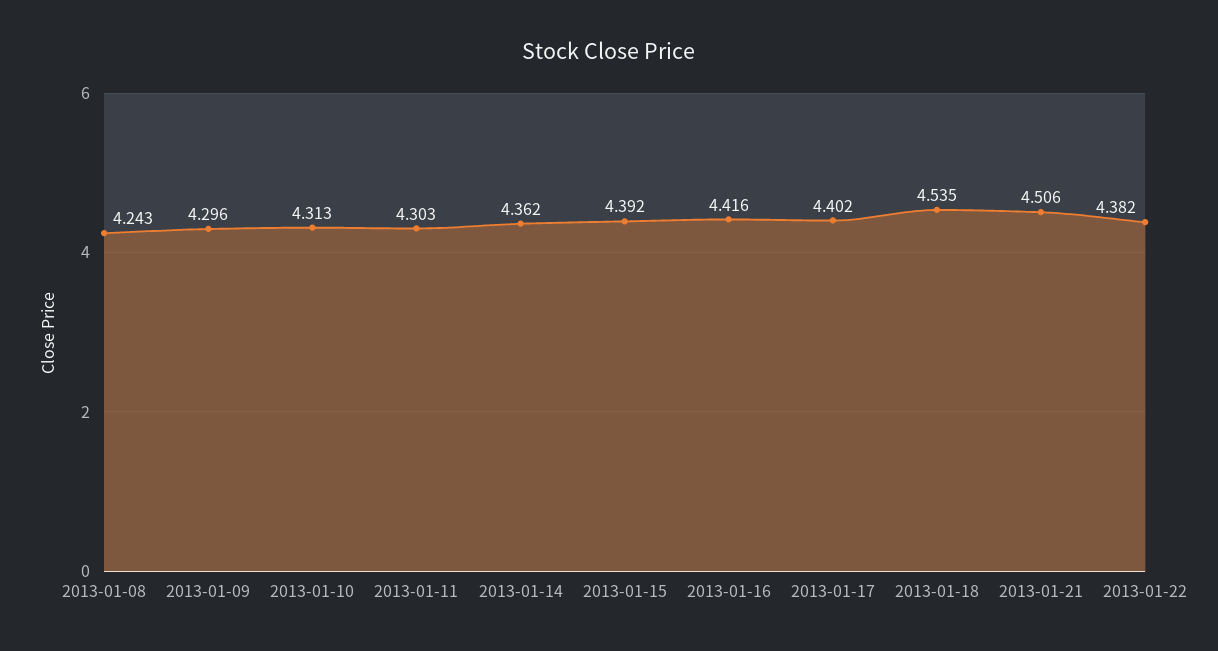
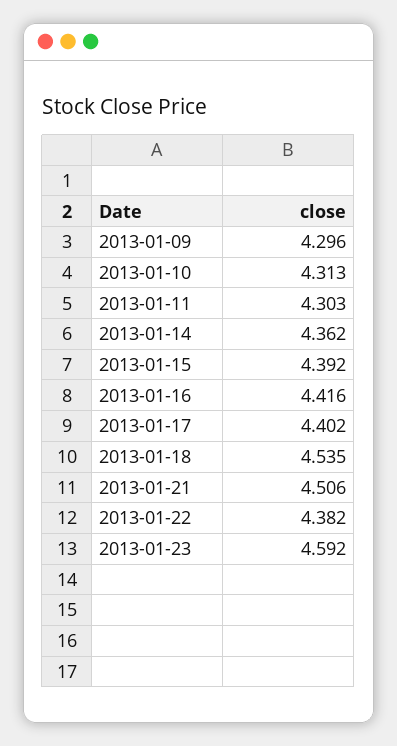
2013-01-08: 4.243 -> none
2013-01-23: none -> 4.592

